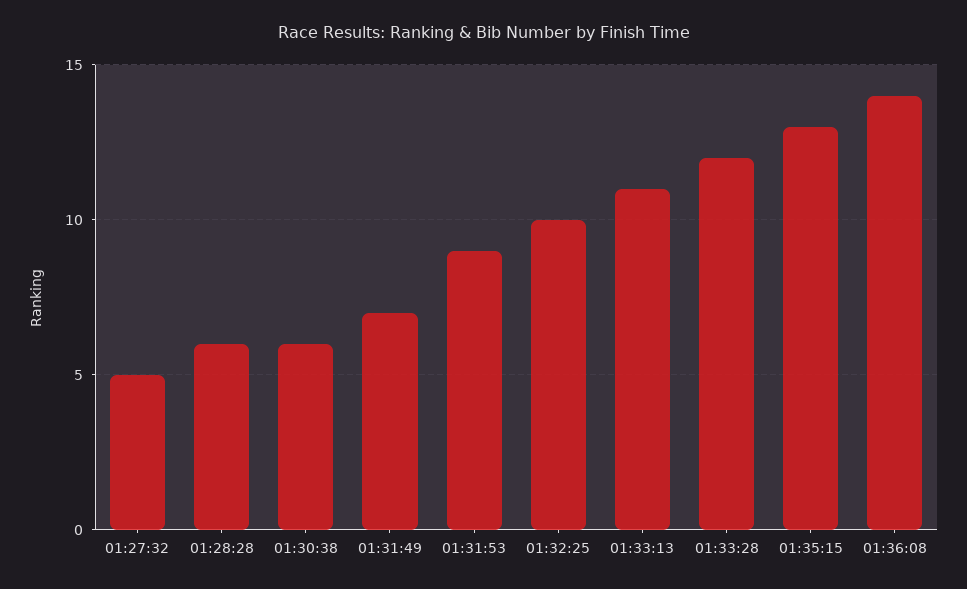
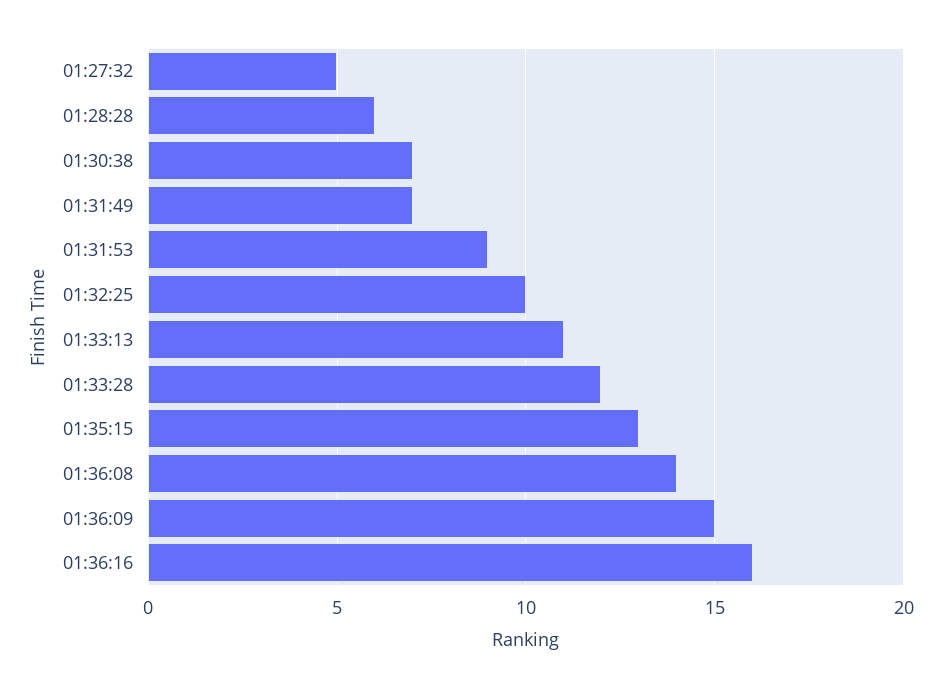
01:30:38: 6 -> 7
01:36:09: none -> 15
01:36:16: none -> 16

